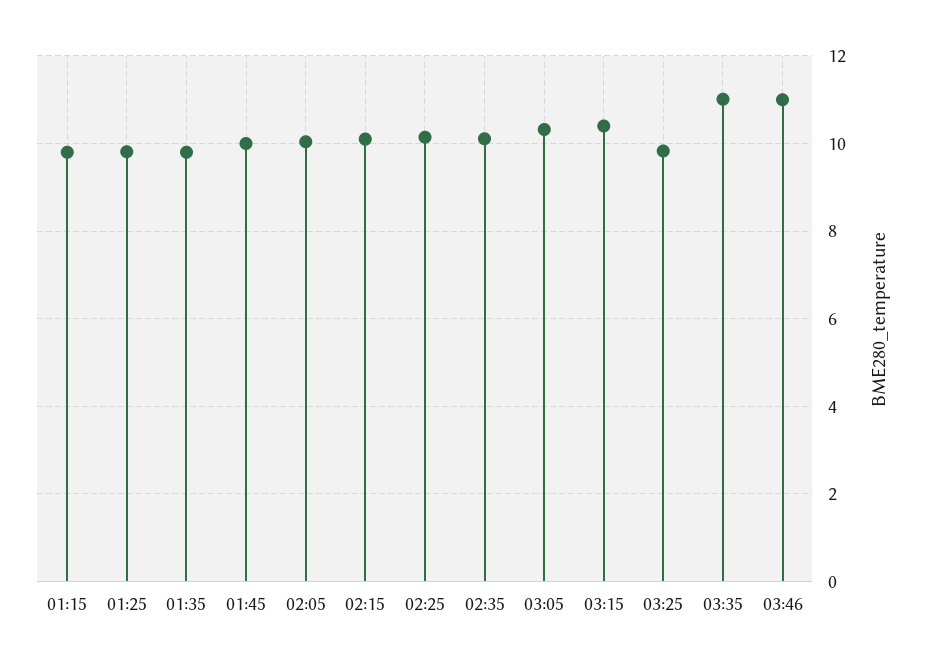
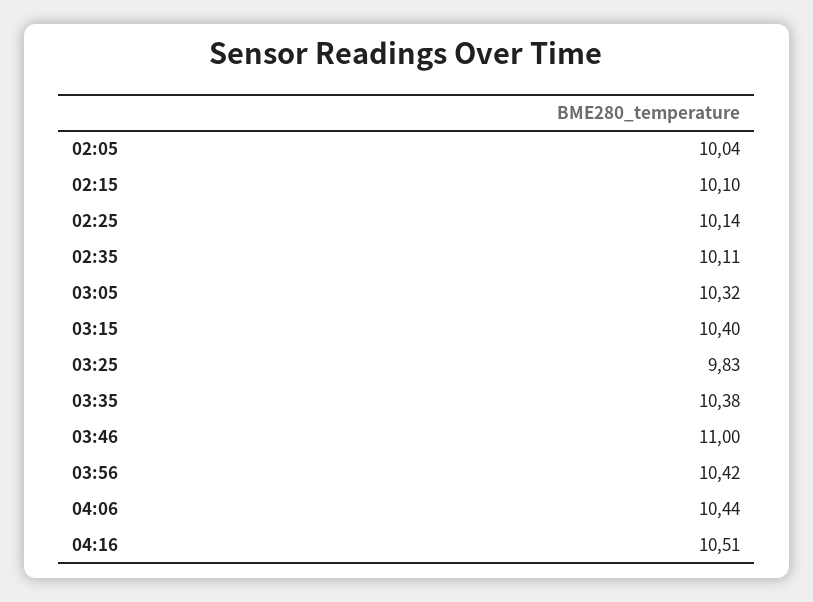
01:15: 9.8 -> none
01:25: 9.8 -> none
01:35: 9.8 -> none
01:45: 10 -> none
03:35: 11 -> 10.38
03:56: none -> 10.42
04:06: none -> 10.44
04:16: none -> 10.51

